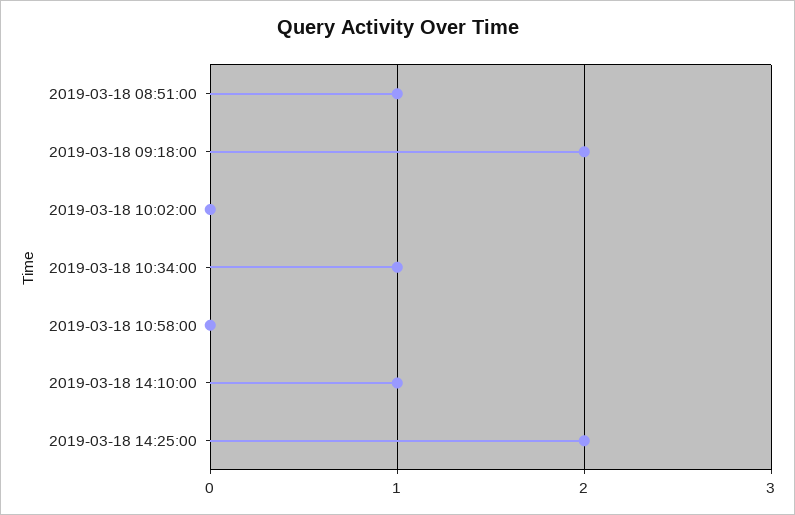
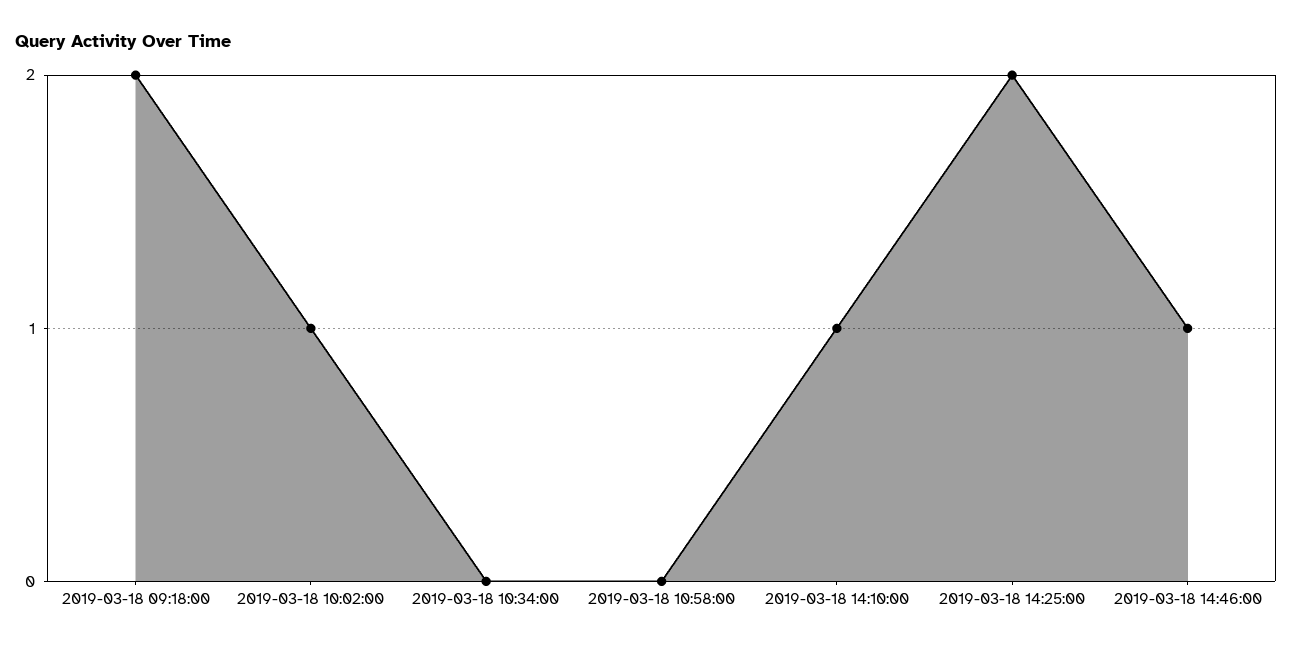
2019-03-18 08:51:00: 1 -> none
2019-03-18 10:02:00: 0 -> 1
2019-03-18 10:34:00: 1 -> 0
2019-03-18 14:46:00: none -> 1

